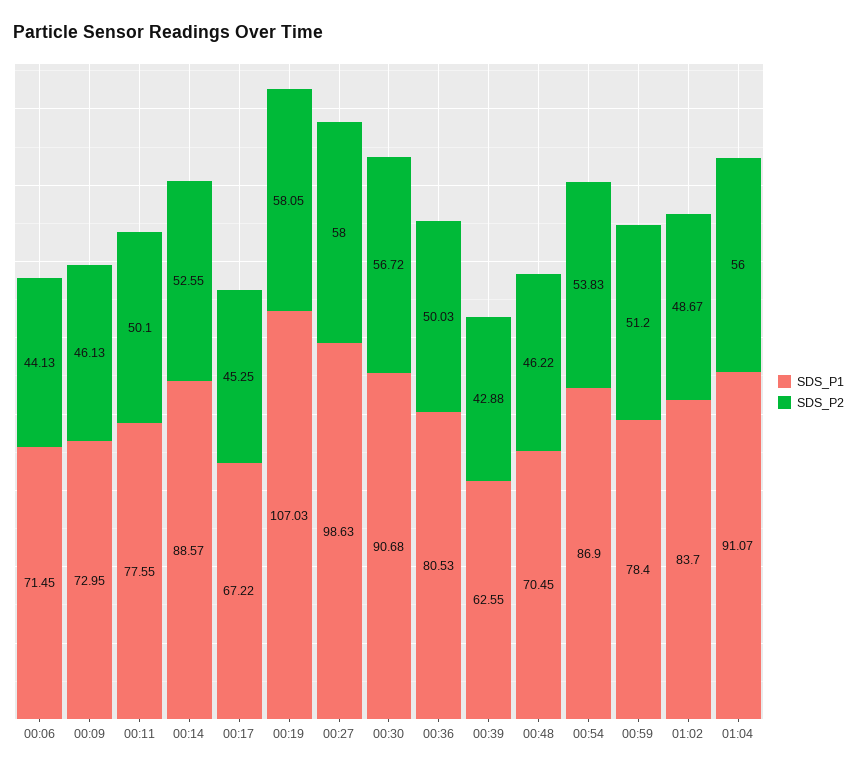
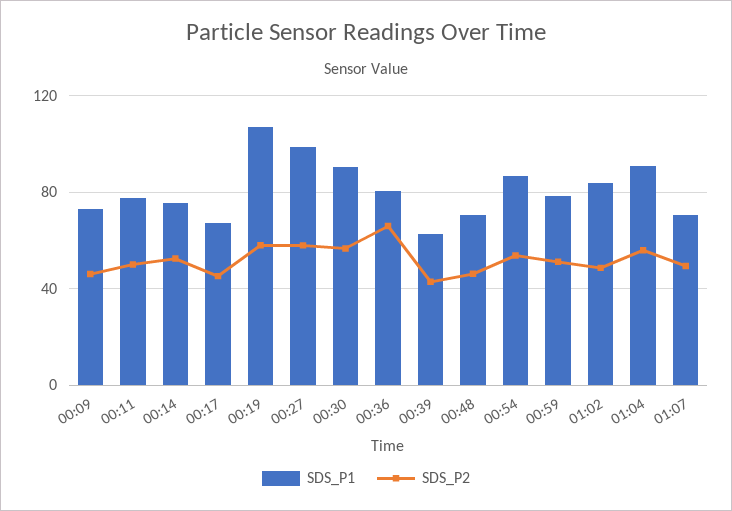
SDS_P1, 00:06: 71.45 -> none
SDS_P2, 00:06: 44.13 -> none
SDS_P1, 00:14: 88.57 -> 75
SDS_P2, 00:36: 50.03 -> 65
SDS_P1, 01:07: none -> 70
SDS_P2, 01:07: none -> 50

